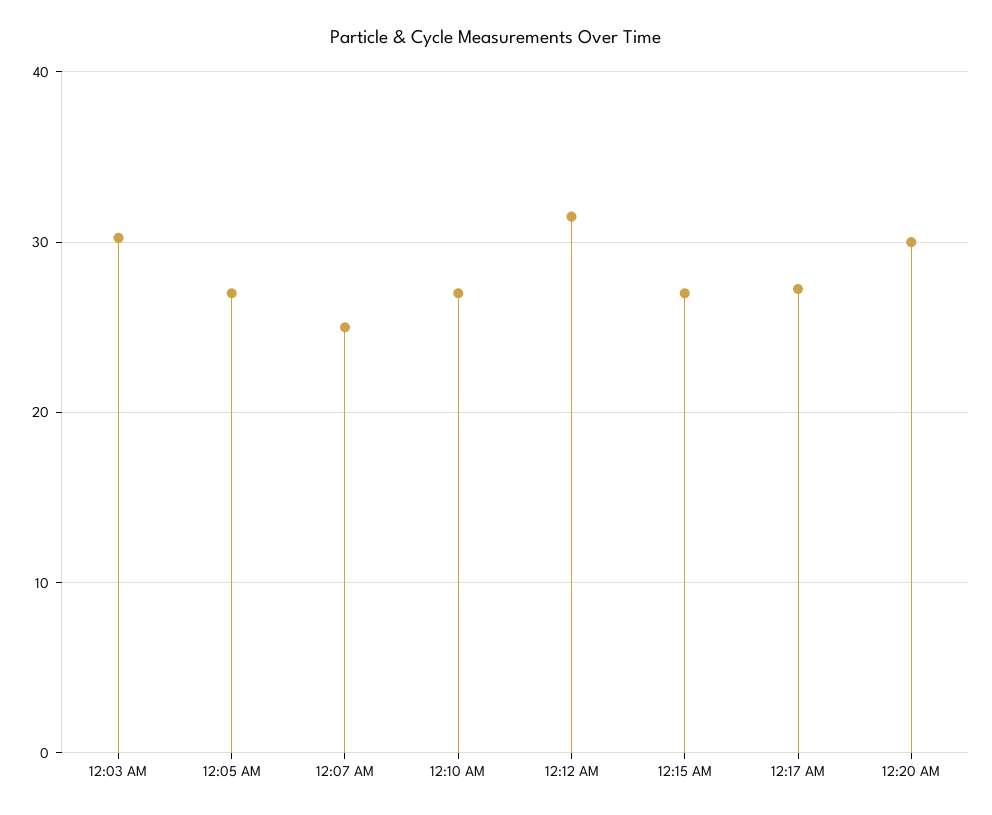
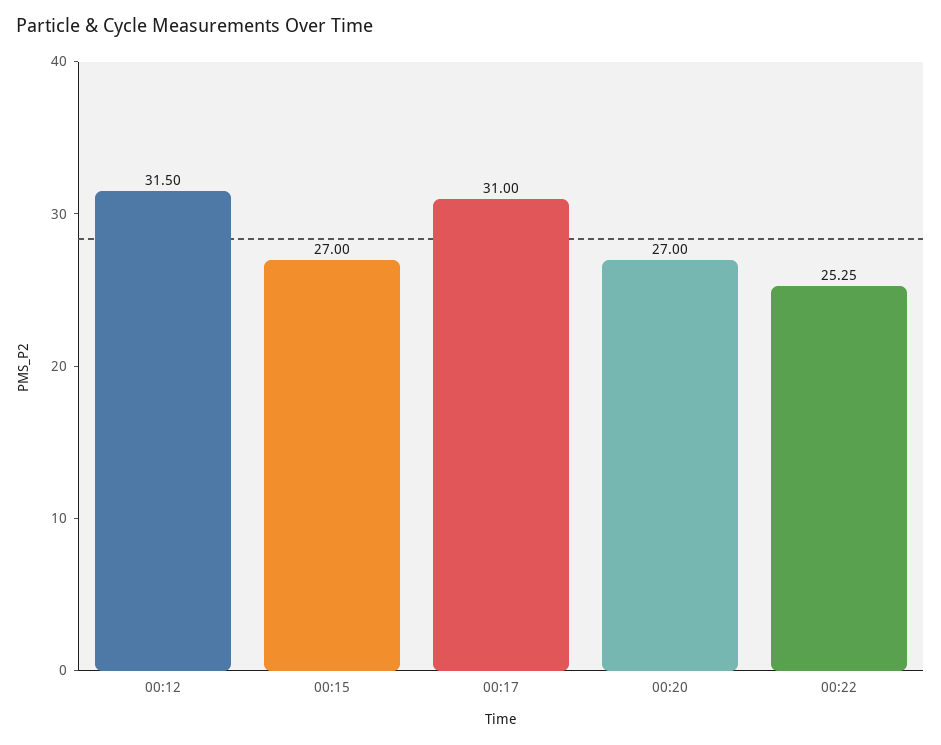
12:03 AM: 30 -> none
12:05 AM: 27 -> none
12:07 AM: 25 -> none
12:10 AM: 27 -> none
12:17 AM: 27 -> 31
12:20 AM: 30 -> 27
00:22: none -> 25.25

